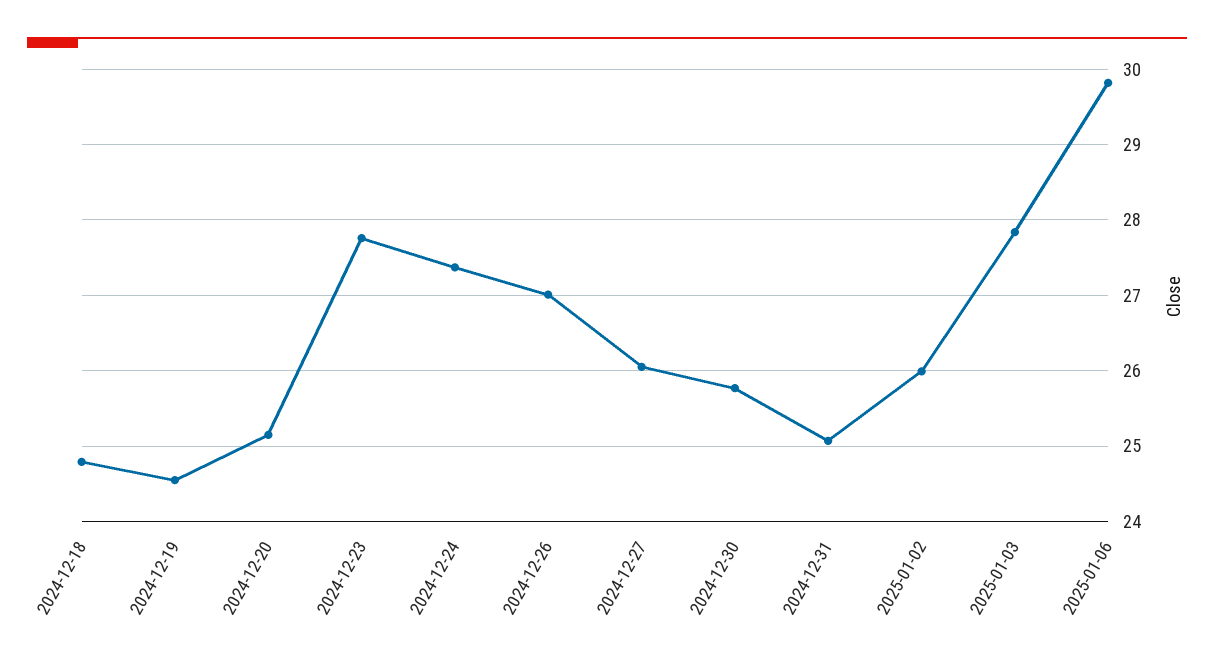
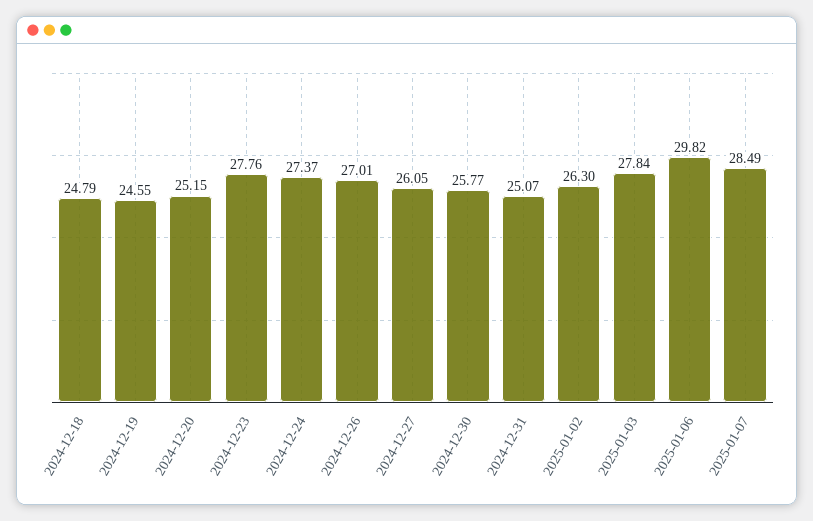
2025-01-02: 26 -> 26.3
2025-01-07: none -> 28.49

